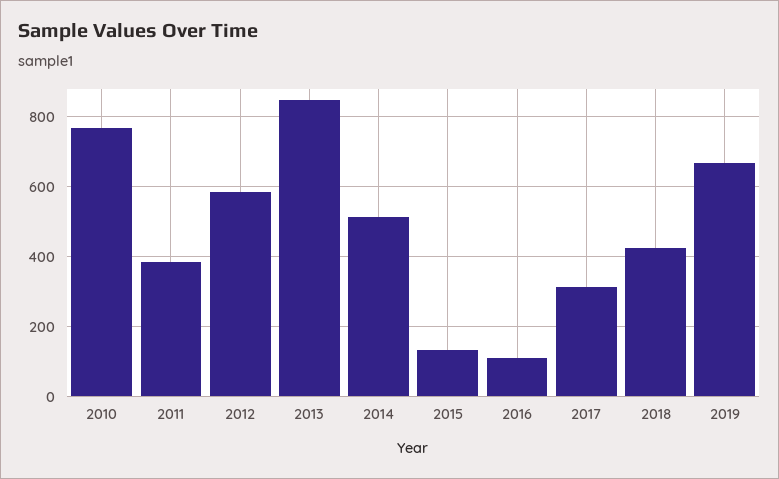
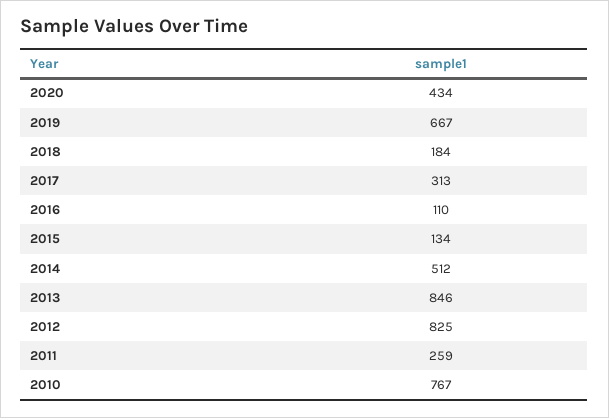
2011: 380 -> 259
2012: 580 -> 825
2018: 420 -> 184
2020: none -> 434

